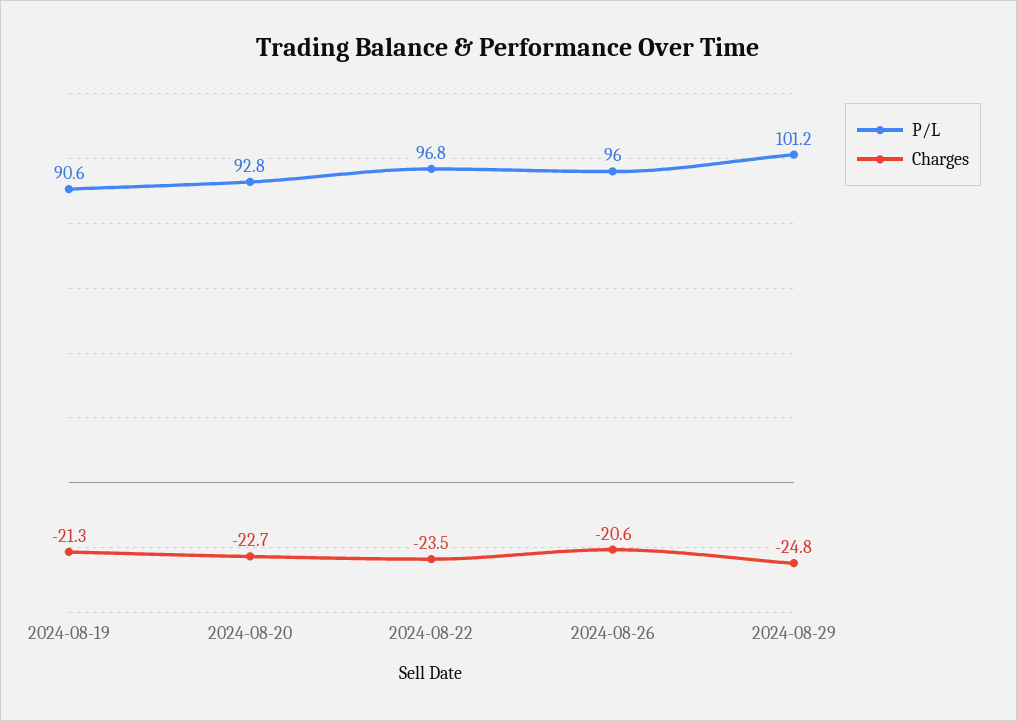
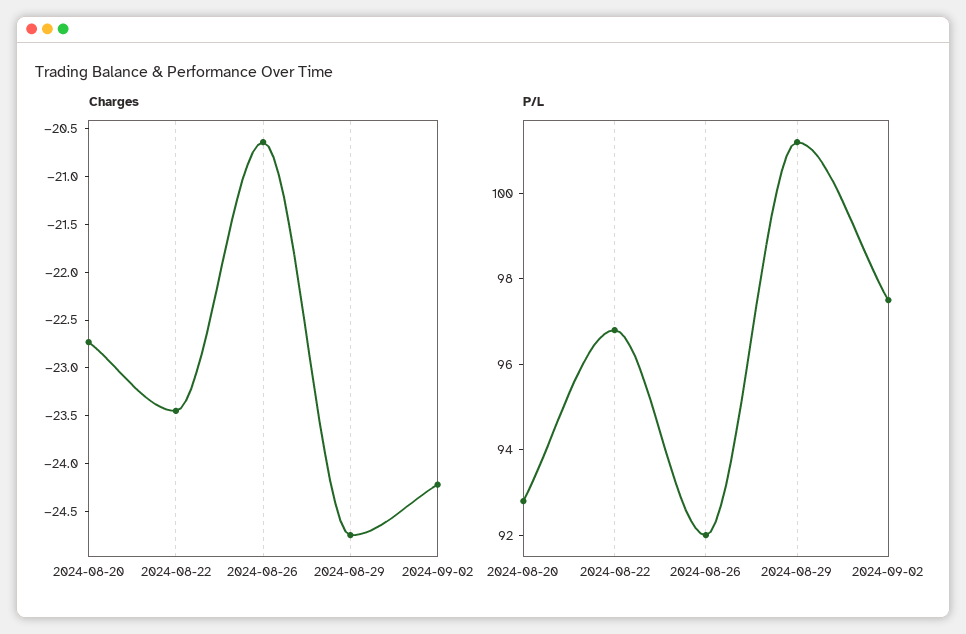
P/L, 2024-08-19: 90.6 -> none
Charges, 2024-08-19: -21.3 -> none
P/L, 2024-08-26: 96 -> 92
Charges, 2024-09-02: none -> -24.2
P/L, 2024-09-02: none -> 97.5

